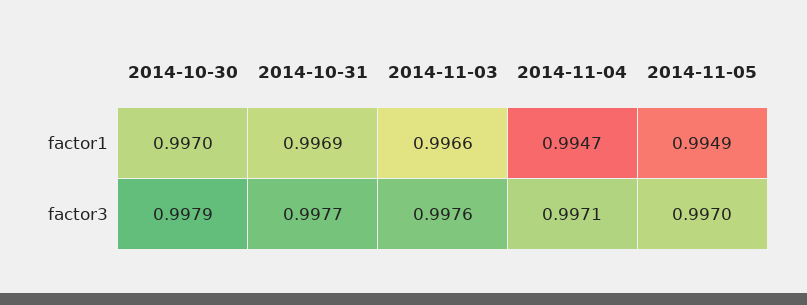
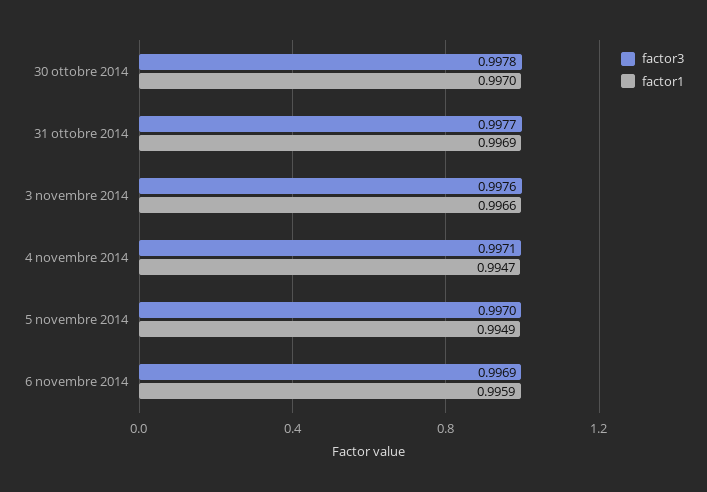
factor3, 2014-10-30: 0.9979 -> 0.9978
factor3, 6 novembre 2014: none -> 0.9969
factor1, 6 novembre 2014: none -> 0.9959

